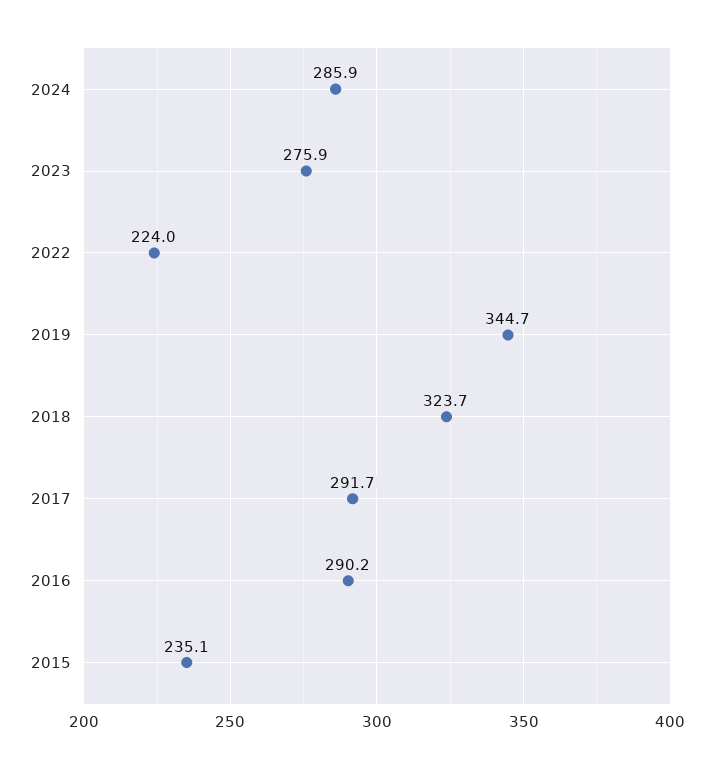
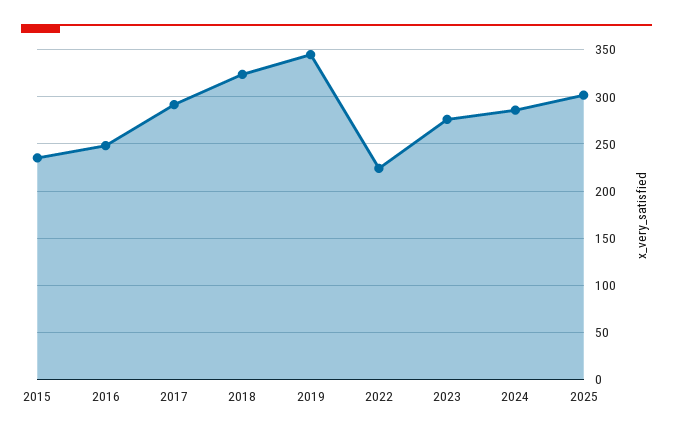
2016: 290.2 -> 250
2025: none -> 300

